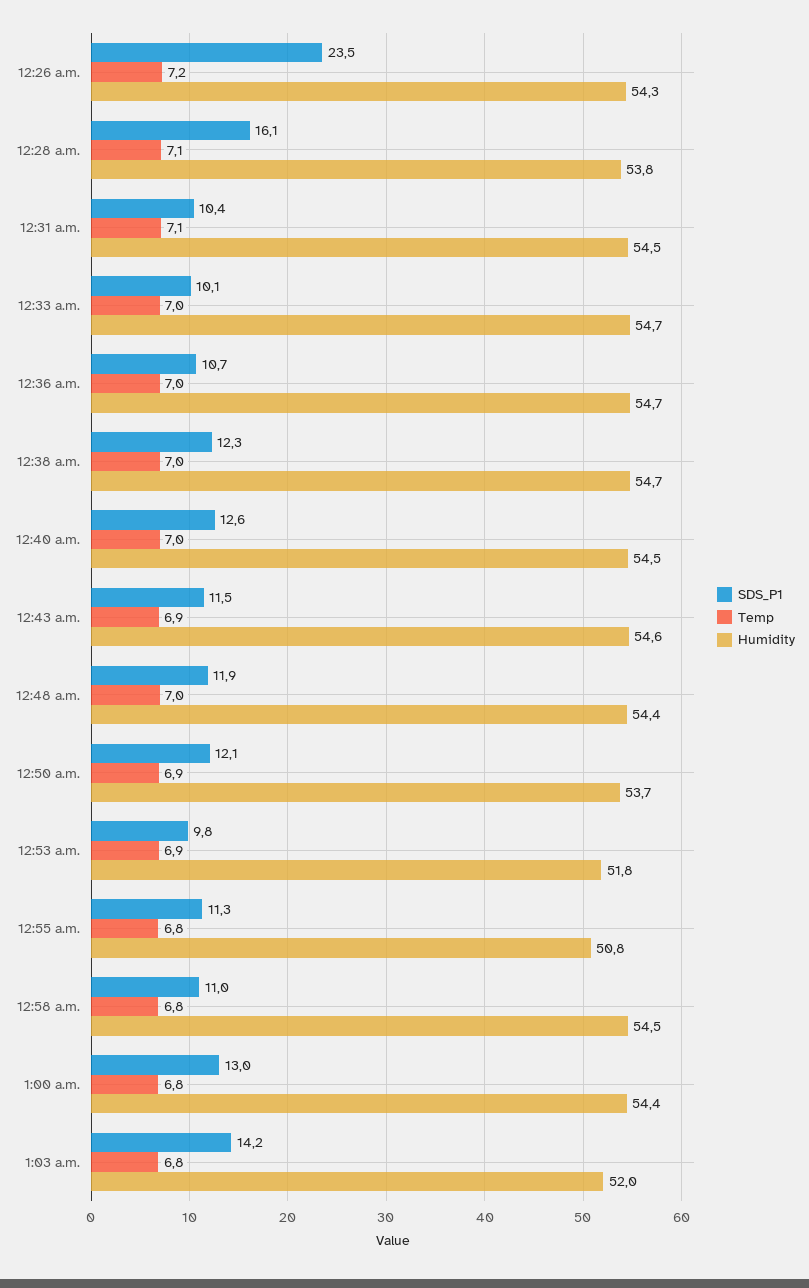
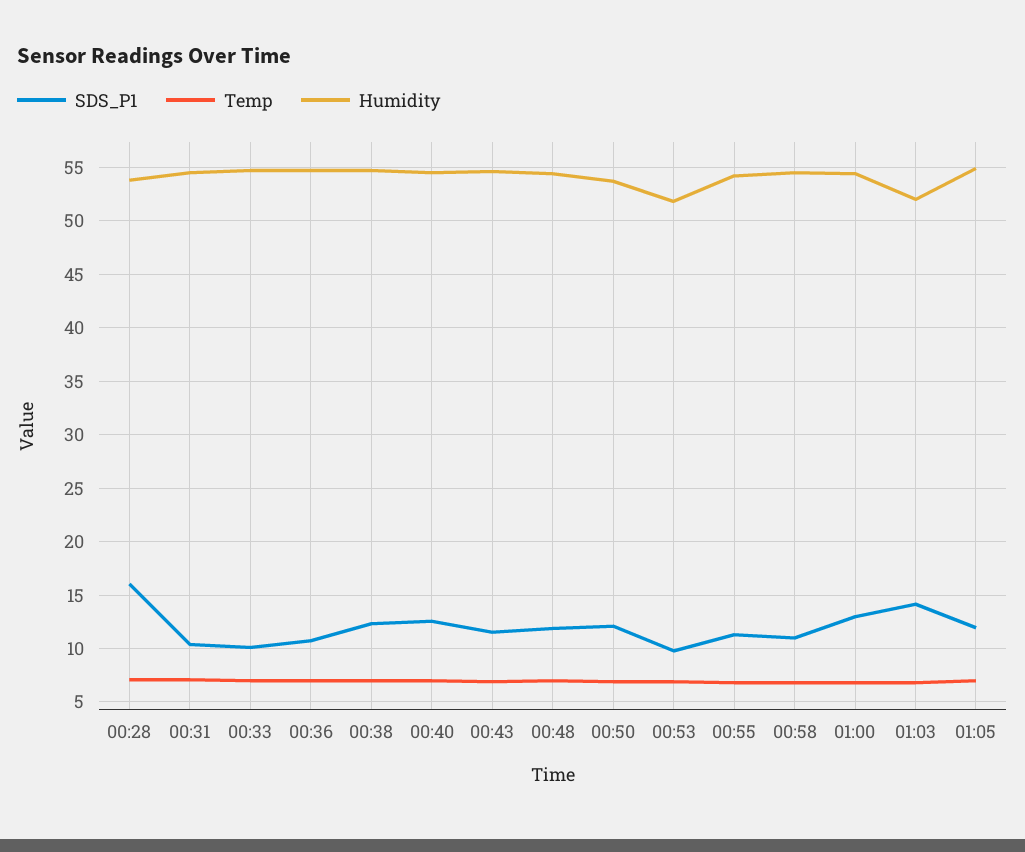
SDS_P1, 12:26 a.m.: 23.5 -> none
Temp, 12:26 a.m.: 7.2 -> none
Humidity, 12:26 a.m.: 54.3 -> none
Humidity, 12:55 a.m.: 50.8 -> 54
SDS_P1, 01:05: none -> 12
Temp, 01:05: none -> 7
Humidity, 01:05: none -> 55

